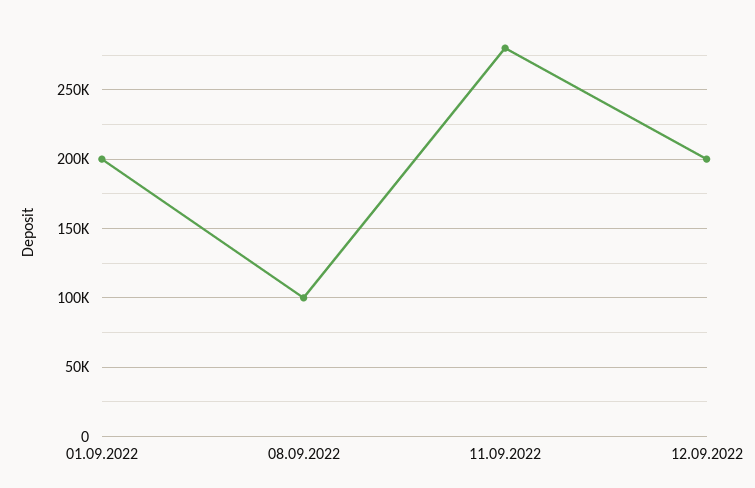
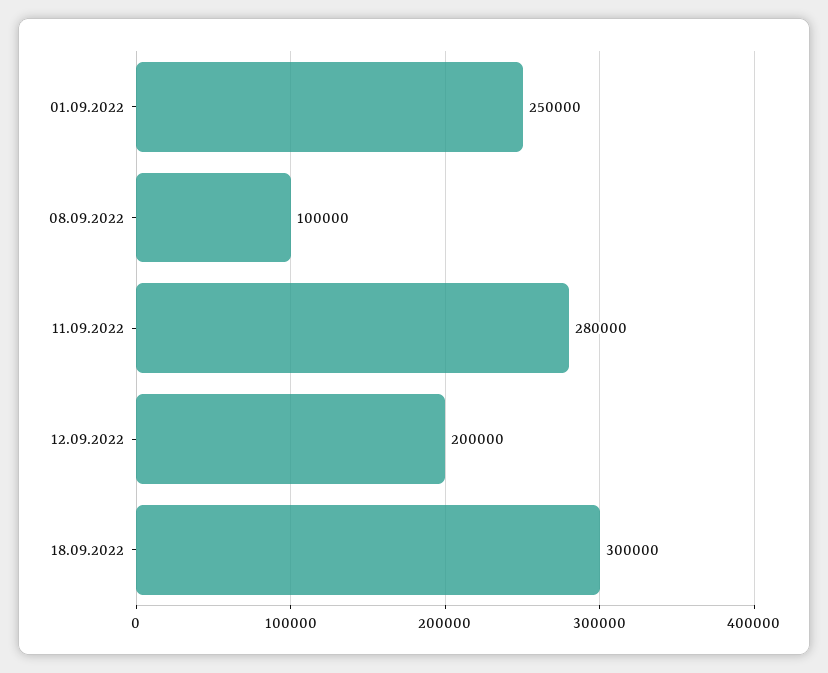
01.09.2022: 200000 -> 250000
18.09.2022: none -> 300000

